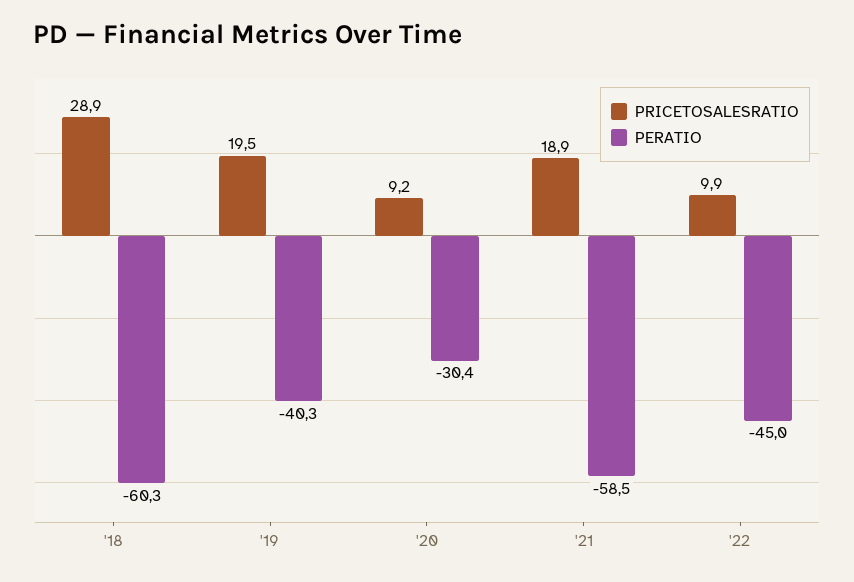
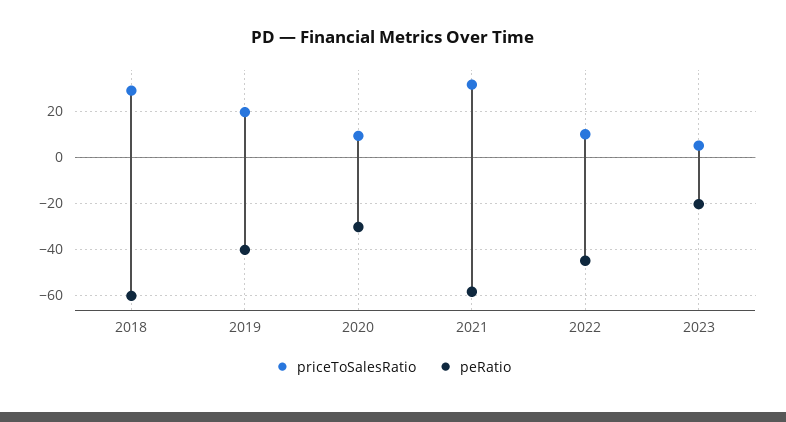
PRICETOSALESRATIO, '21: 18.9 -> 30
PRICETOSALESRATIO, 2023: none -> 5
PERATIO, 2023: none -> -20

